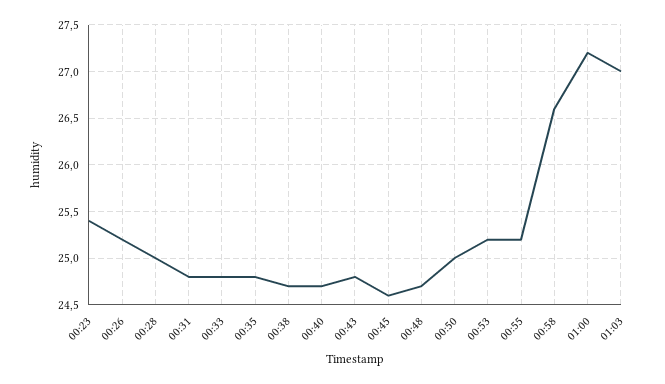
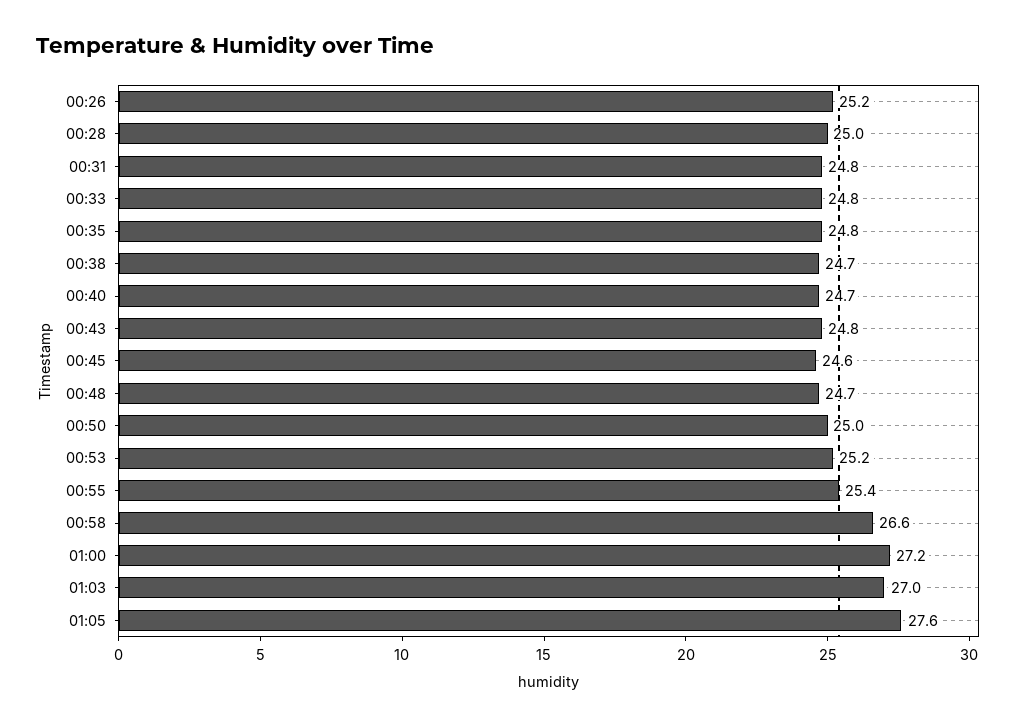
00:23: 25.4 -> none
00:55: 25.2 -> 25.4
01:05: none -> 27.6

